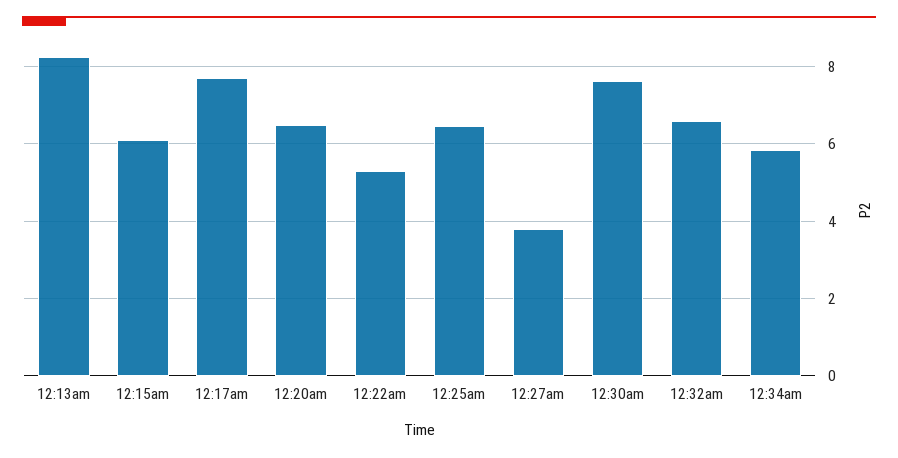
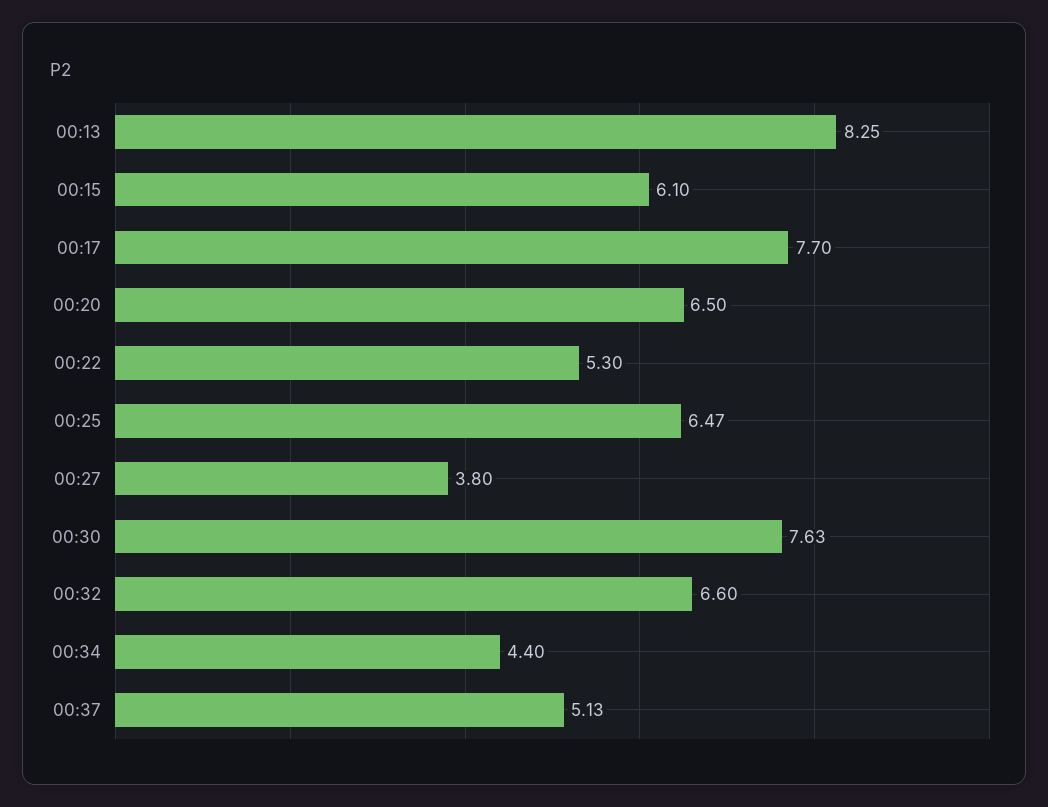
12:34am: 5.8 -> 4.4
00:37: none -> 5.13

